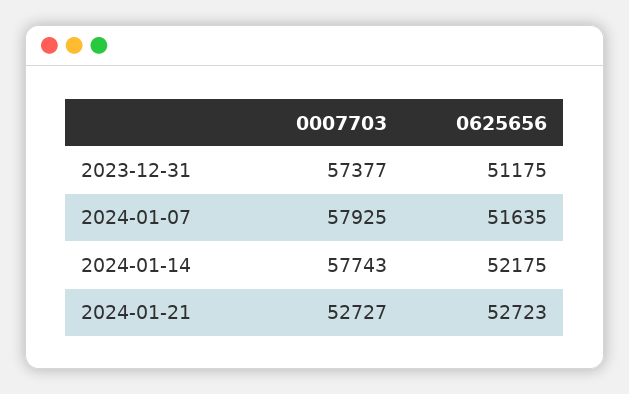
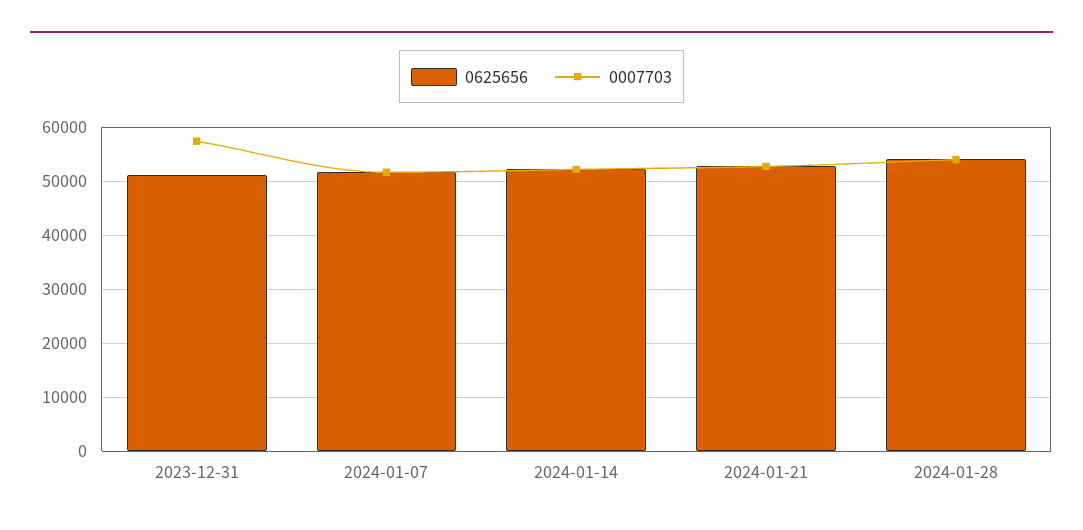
0007703, 2024-01-07: 57925 -> 52000
0007703, 2024-01-14: 57743 -> 52000
0625656, 2024-01-28: none -> 54000
0007703, 2024-01-28: none -> 54000

